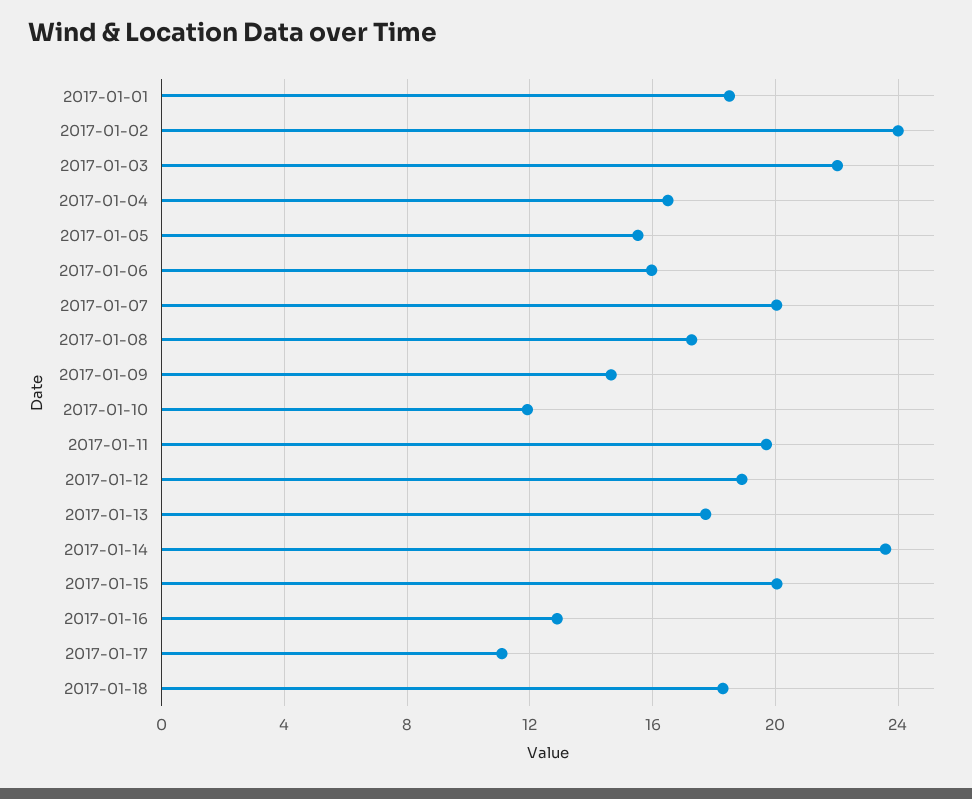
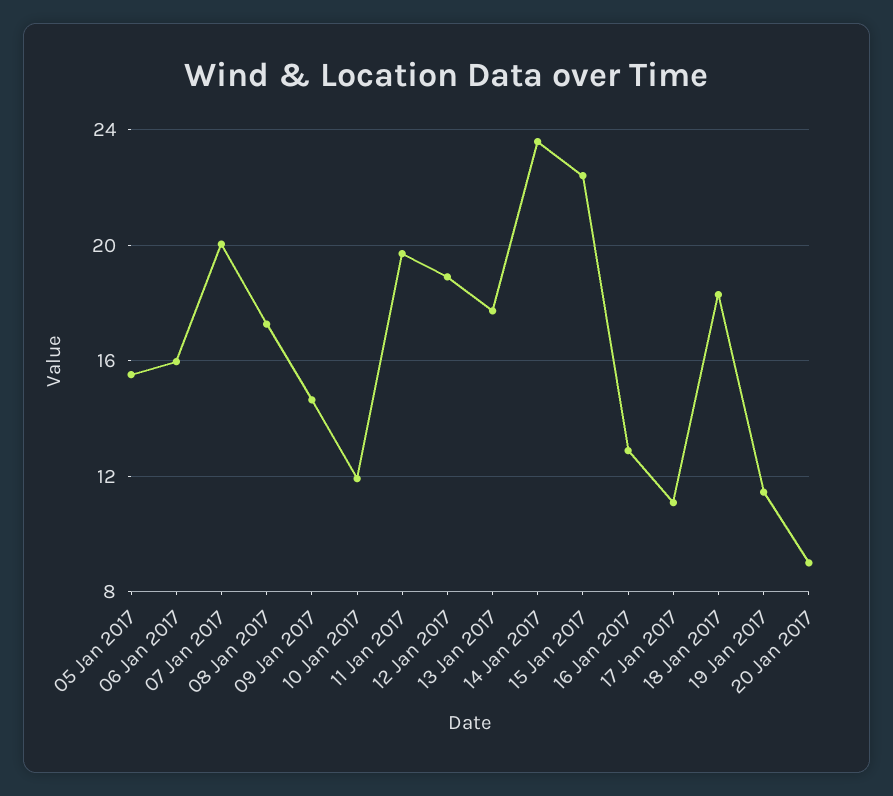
2017-01-01: 18.5 -> none
2017-01-02: 24 -> none
2017-01-03: 22 -> none
2017-01-04: 16.5 -> none
2017-01-15: 20 -> 22.5
19 Jan 2017: none -> 11.5
20 Jan 2017: none -> 9

